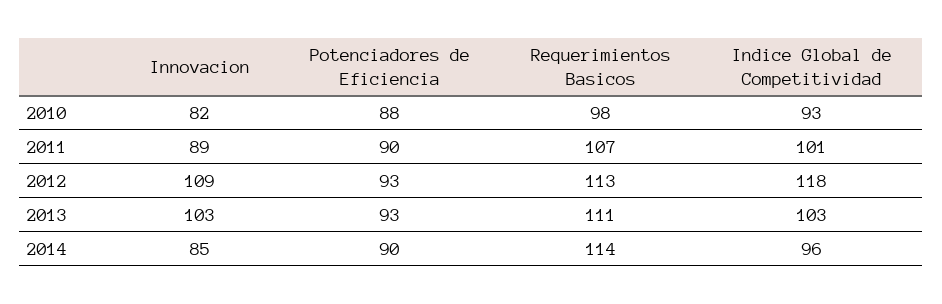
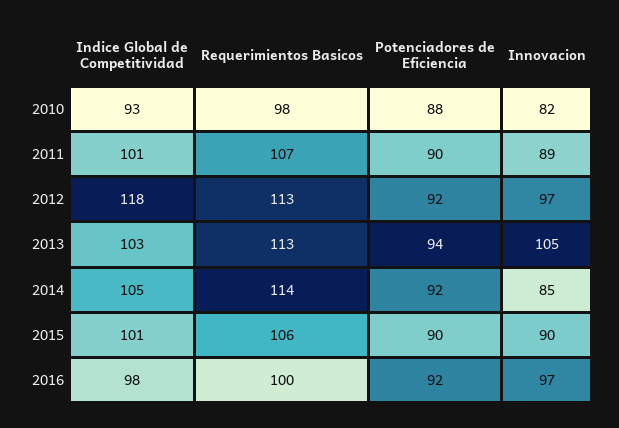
Innovacion, 2012: 109 -> 97
Potenciadores de Eficiencia, 2012: 93 -> 92
Innovacion, 2013: 103 -> 105
Potenciadores de Eficiencia, 2013: 93 -> 94
Requerimientos Basicos, 2013: 111 -> 113
Potenciadores de Eficiencia, 2014: 90 -> 92
Indice Global de Competitividad, 2014: 96 -> 105
Indice Global de Competitividad, 2015: none -> 101
Requerimientos Basicos, 2015: none -> 106
Potenciadores de Eficiencia, 2015: none -> 90
Innovacion, 2015: none -> 90
Indice Global de Competitividad, 2016: none -> 98
Requerimientos Basicos, 2016: none -> 100
Potenciadores de Eficiencia, 2016: none -> 92
Innovacion, 2016: none -> 97

